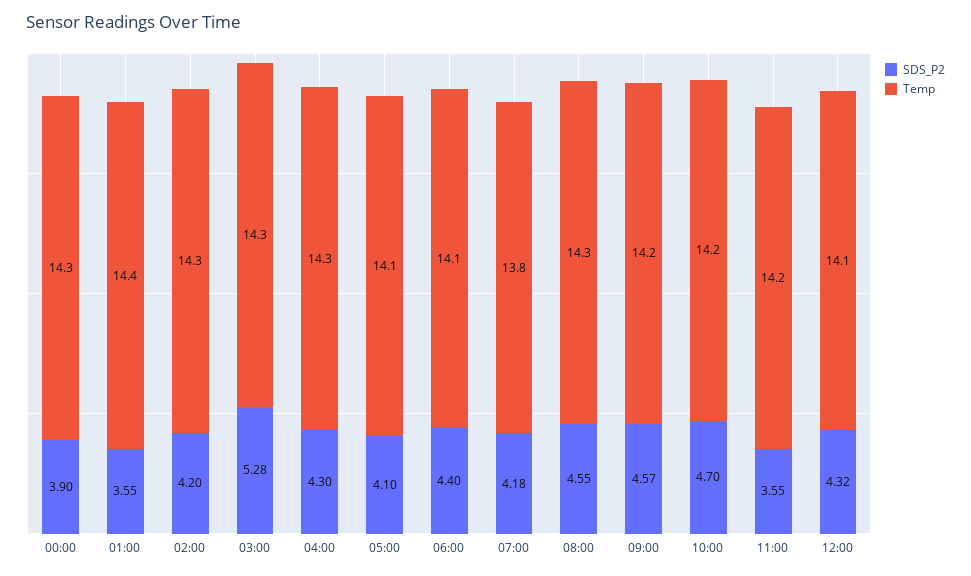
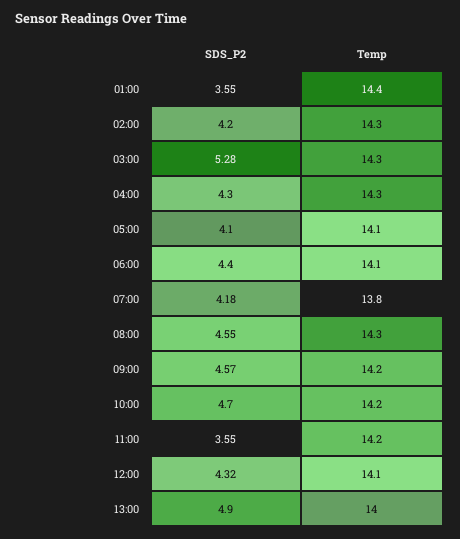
SDS_P2, 00:00: 3.9 -> none
Temp, 00:00: 14.3 -> none
SDS_P2, 13:00: none -> 4.9
Temp, 13:00: none -> 14

